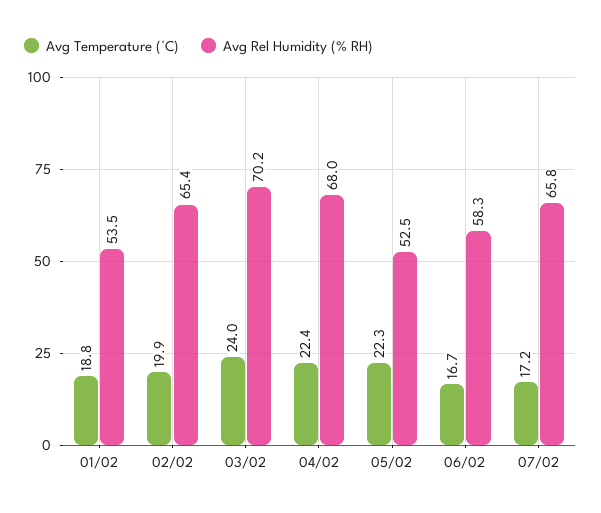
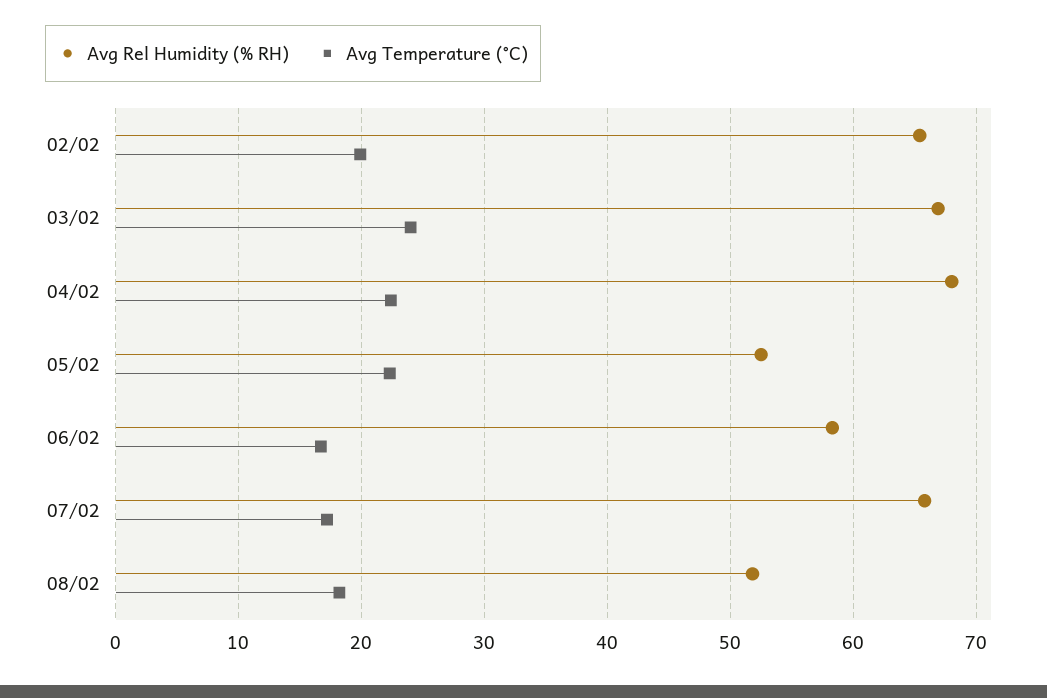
Avg Temperature (°C), 01/02: 18.8 -> none
Avg Rel Humidity (% RH), 01/02: 53.5 -> none
Avg Rel Humidity (% RH), 03/02: 70.2 -> 67
Avg Rel Humidity (% RH), 08/02: none -> 52
Avg Temperature (°C), 08/02: none -> 18

